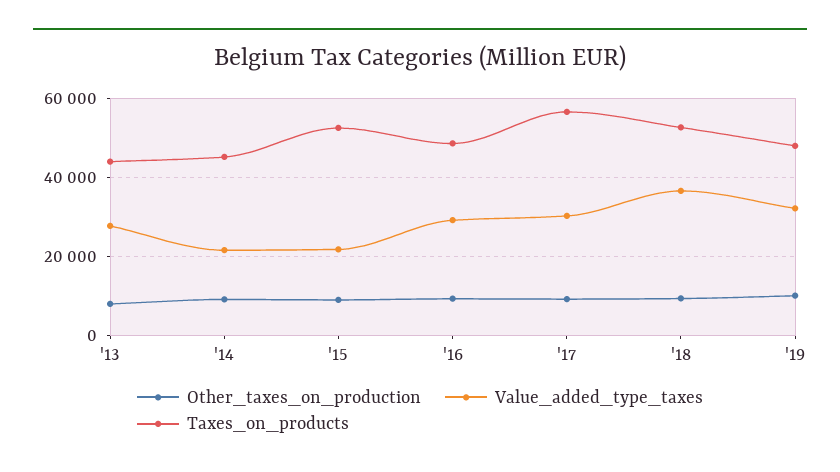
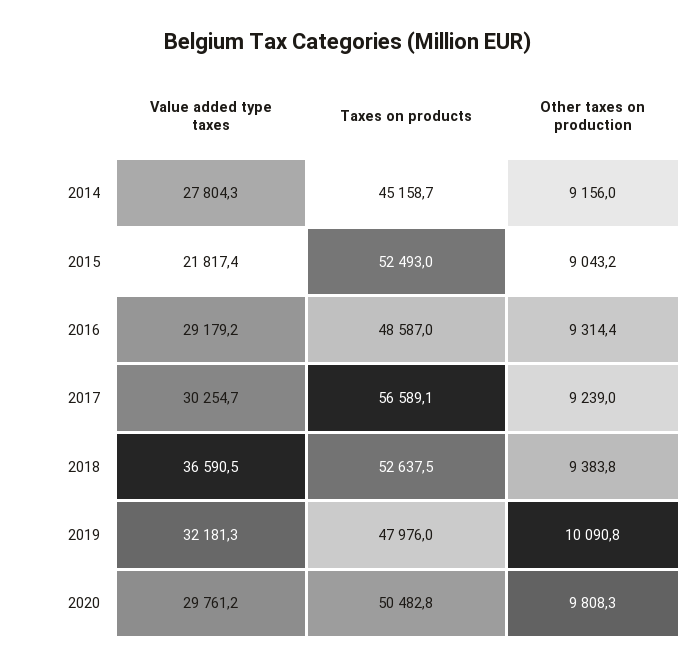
Other_taxes_on_production, '13: 8000 -> none
Value_added_type_taxes, '13: 28000 -> none
Taxes_on_products, '13: 44000 -> none
Value_added_type_taxes, '14: 22000 -> 27804.3
Value_added_type_taxes, 2020: none -> 29761.2
Taxes_on_products, 2020: none -> 50482.8
Other_taxes_on_production, 2020: none -> 9808.3

